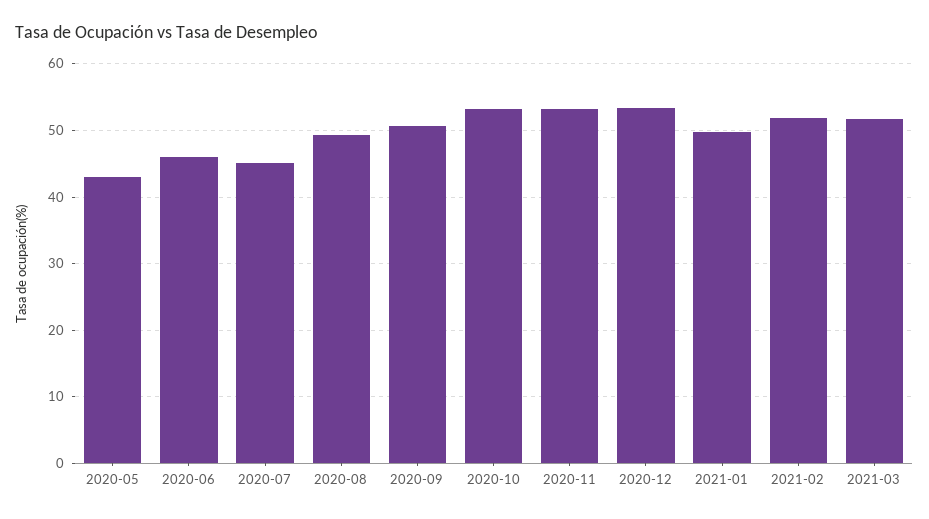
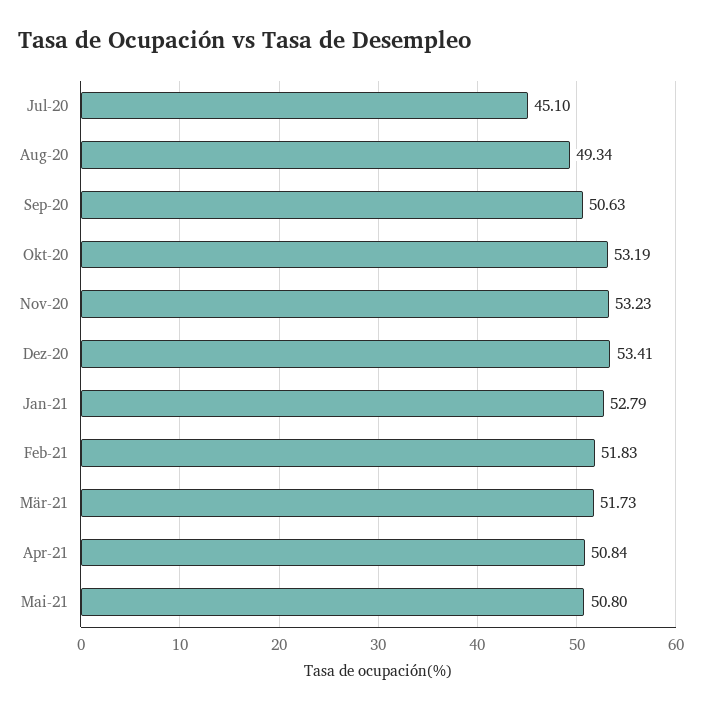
2020-05: 43 -> none
2020-06: 46 -> none
2021-01: 50 -> 52.79
Apr-21: none -> 50.84
Mai-21: none -> 50.8

